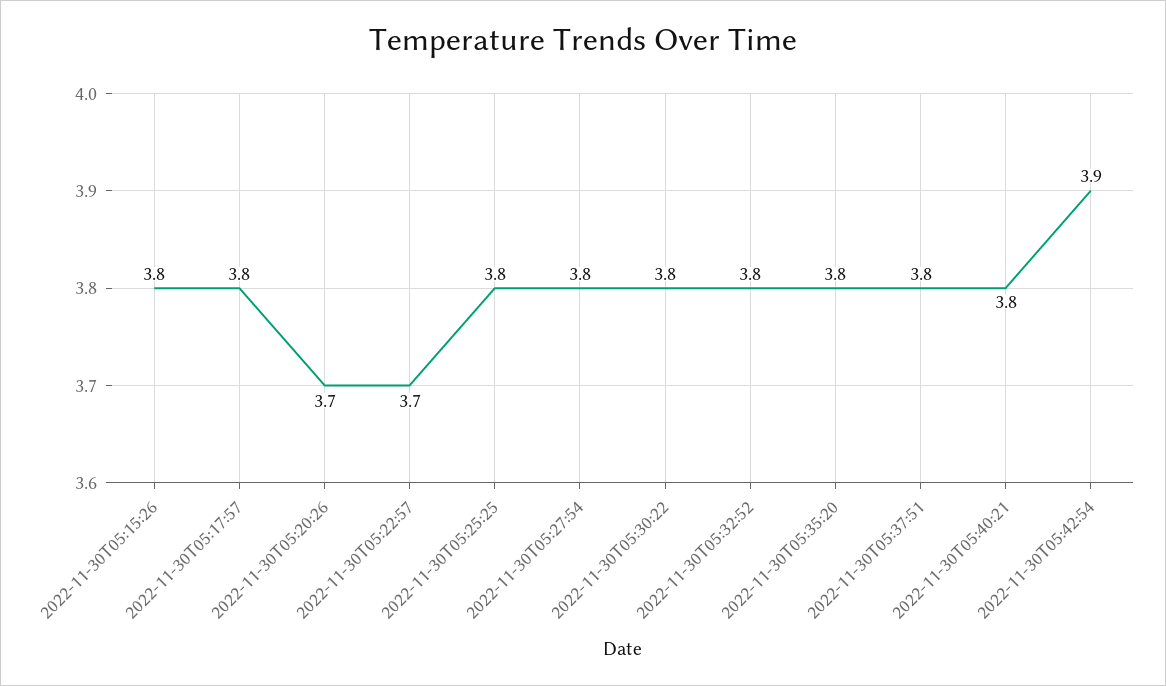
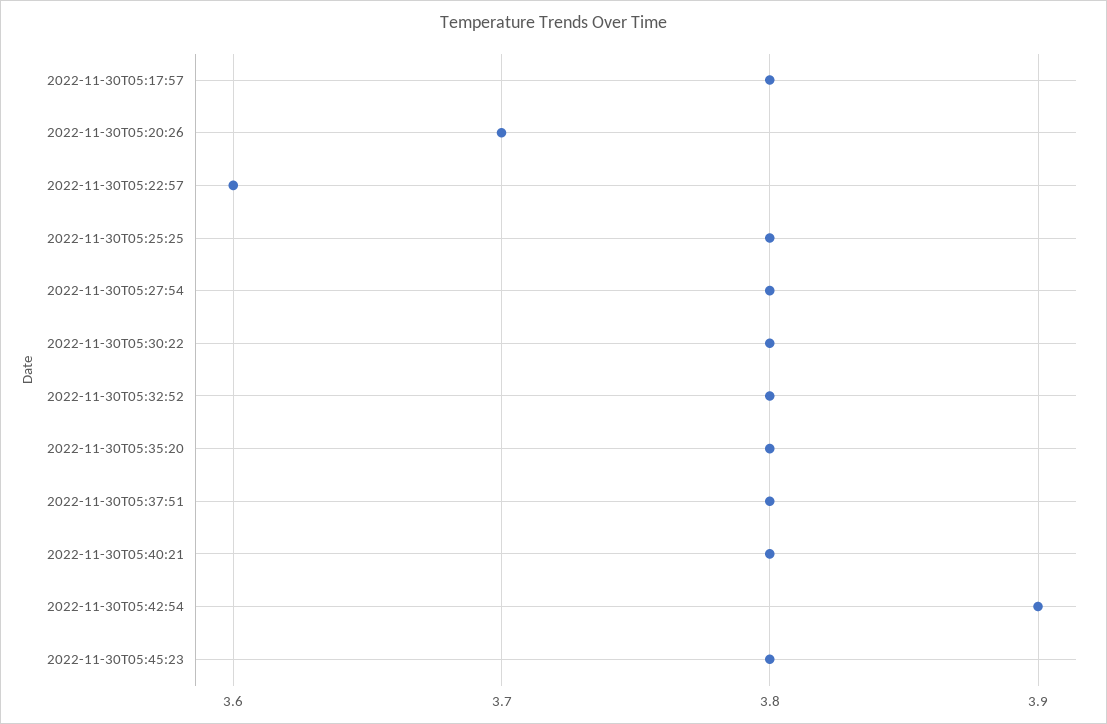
2022-11-30T05:15:26: 3.8 -> none
2022-11-30T05:22:57: 3.7 -> 3.6
2022-11-30T05:45:23: none -> 3.8

